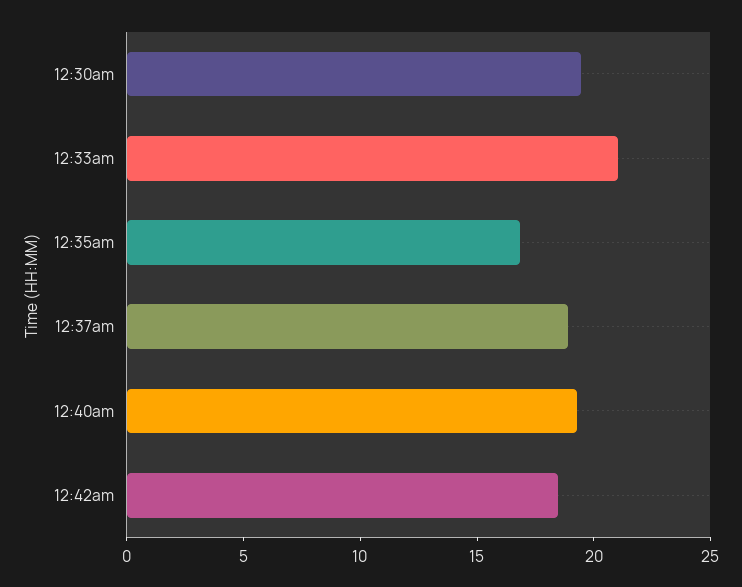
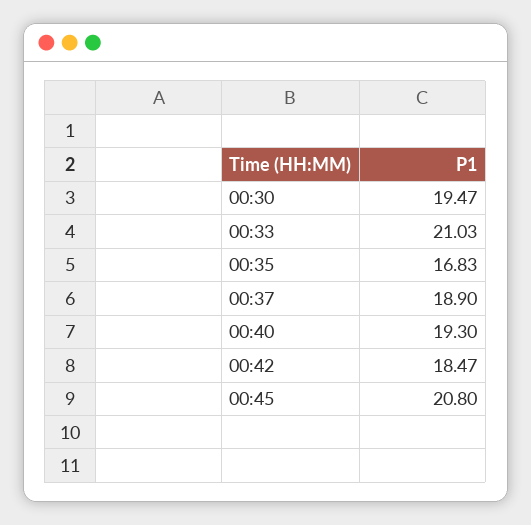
00:45: none -> 20.8

